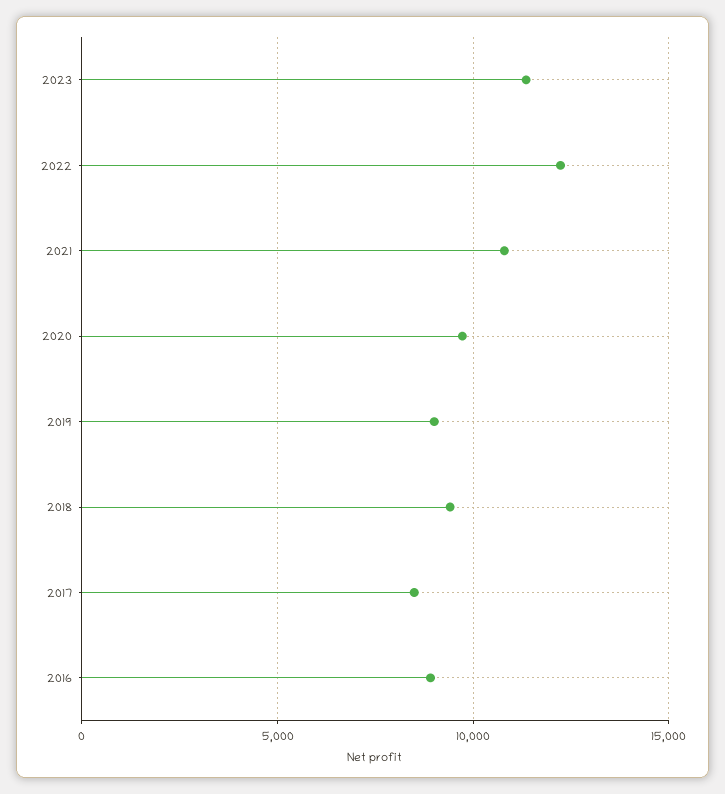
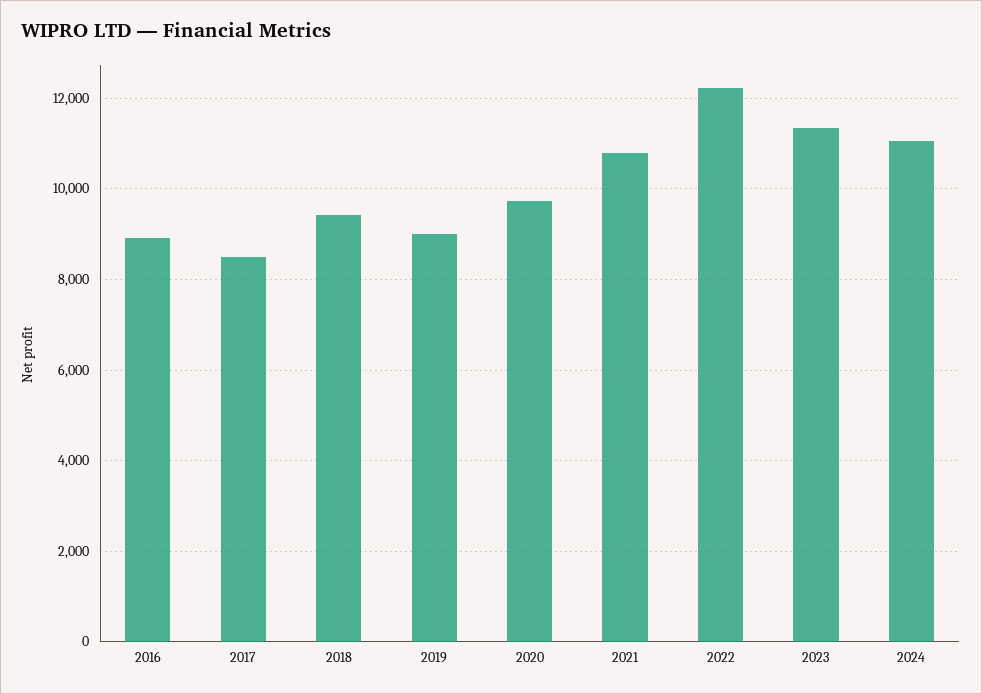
2024: none -> 11000

